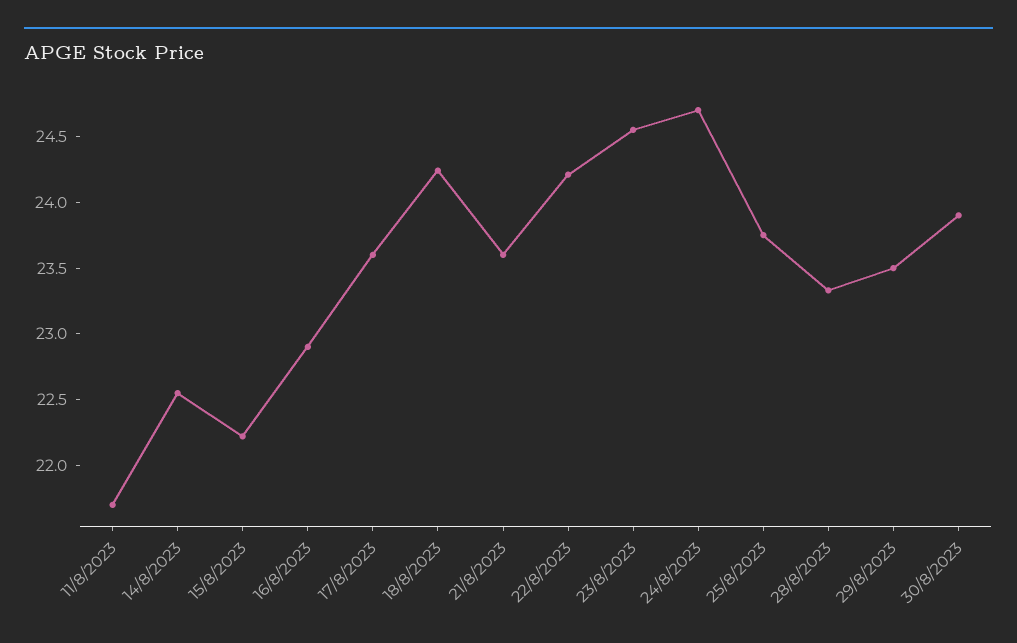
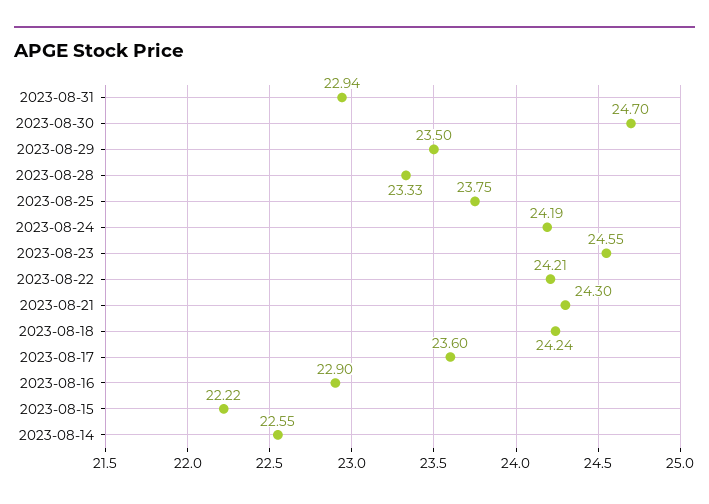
11/8/2023: 21.7 -> none
21/8/2023: 23.6 -> 24.3
24/8/2023: 24.7 -> 24.19
30/8/2023: 23.9 -> 24.7
2023-08-31: none -> 22.94

